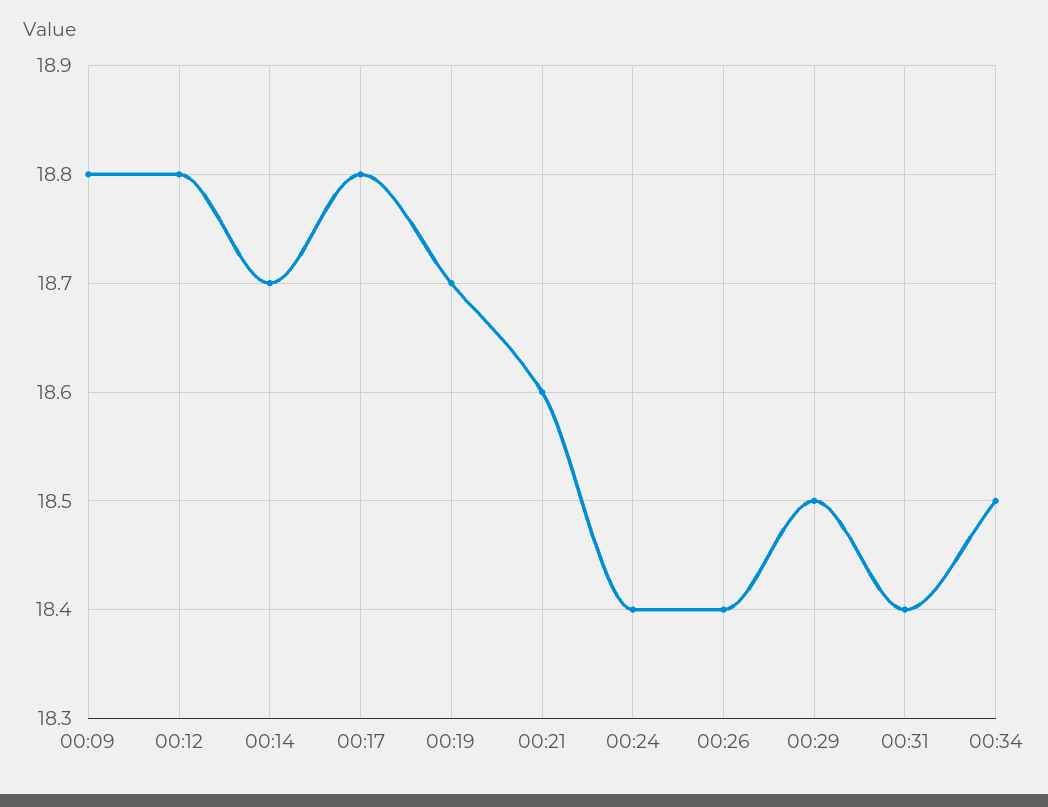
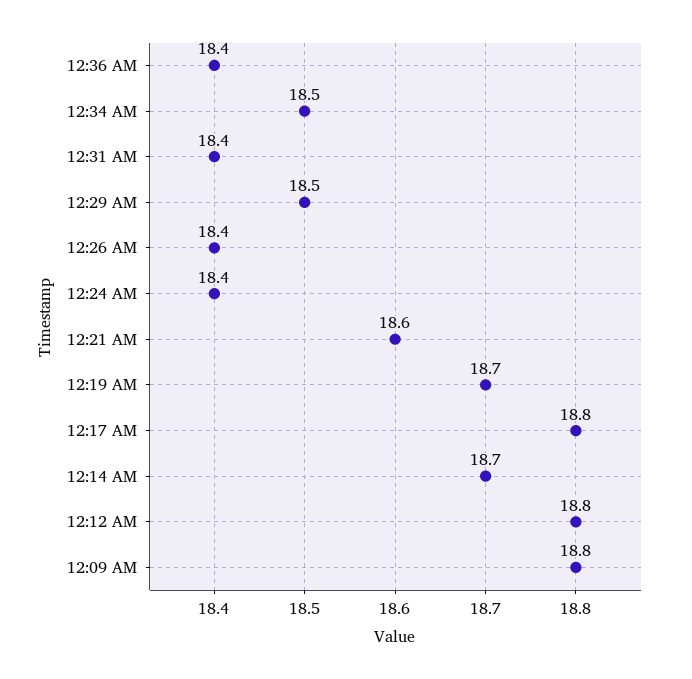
12:36 AM: none -> 18.4

